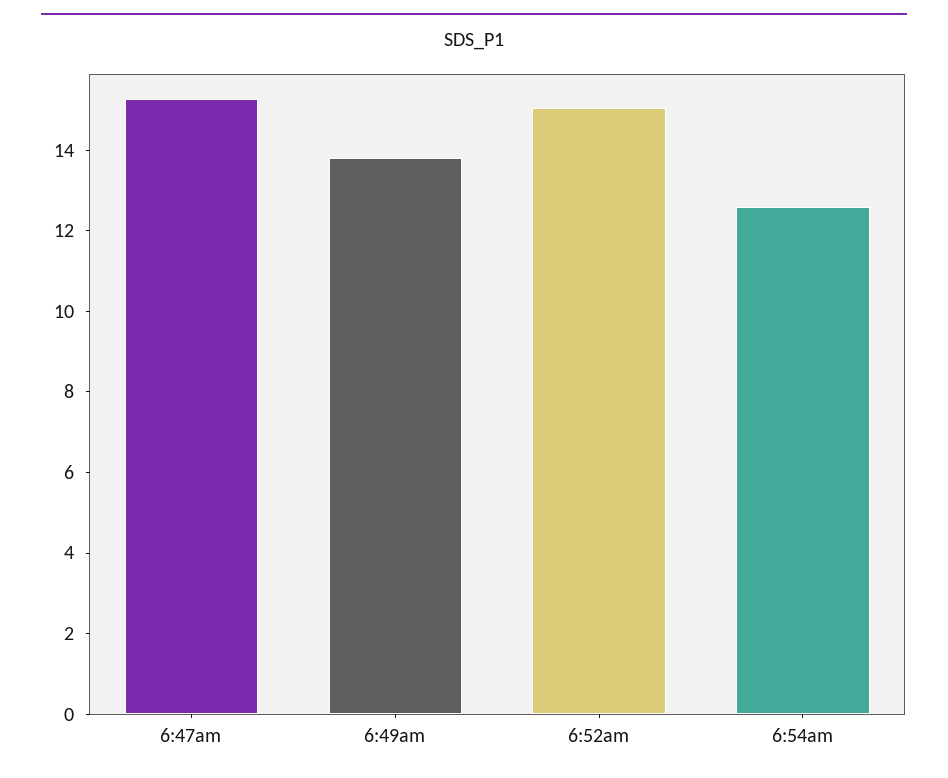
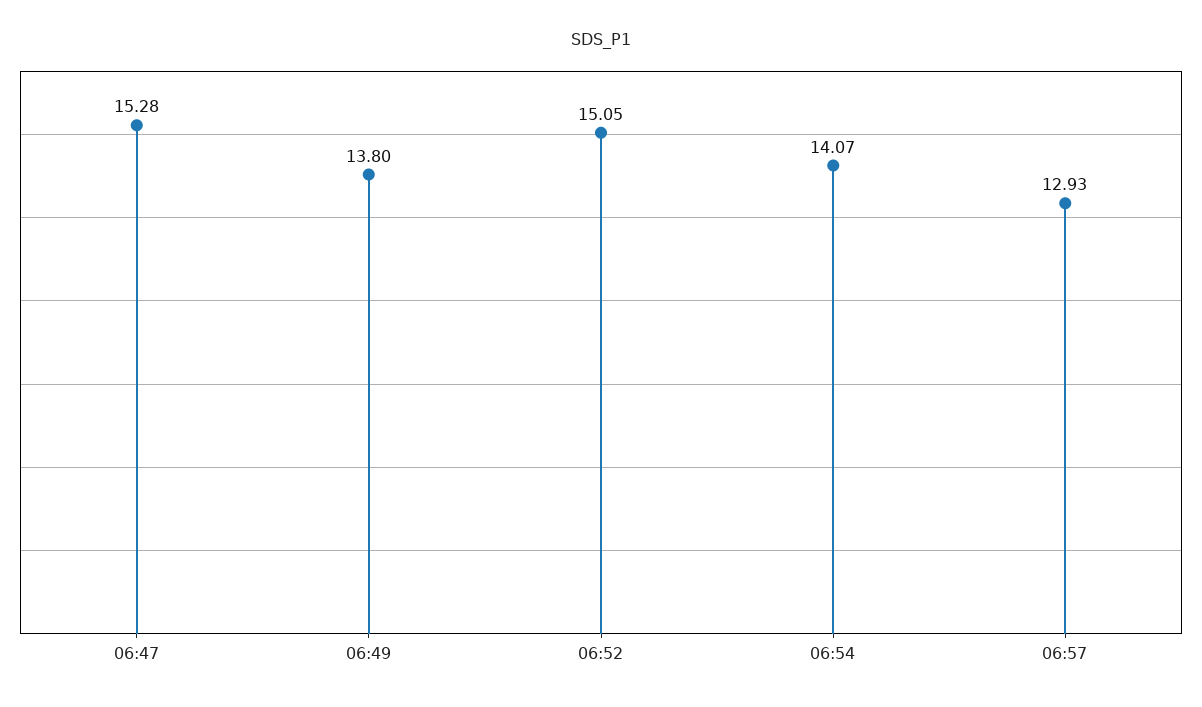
6:54am: 12.5 -> 14.07
06:57: none -> 12.93

